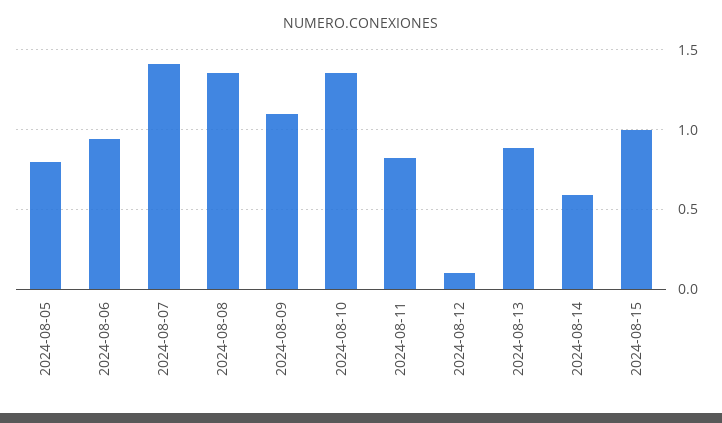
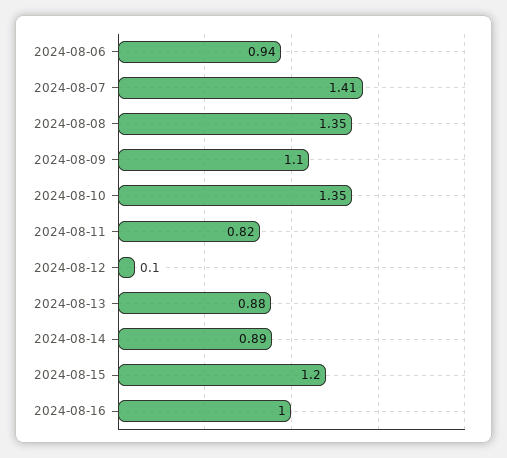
2024-08-05: 0.8 -> none
2024-08-14: 0.6 -> 0.89
2024-08-15: 1 -> 1.2
2024-08-16: none -> 1

